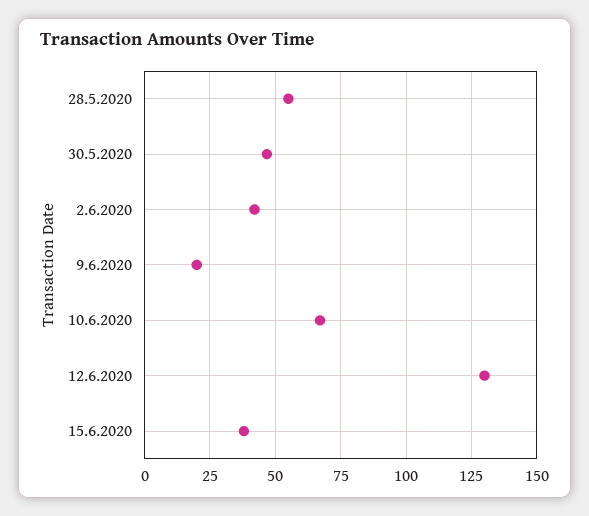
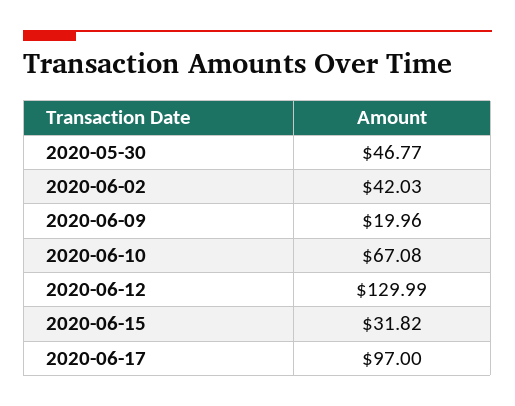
28.5.2020: 55 -> none
15.6.2020: 37.5 -> 31.82
2020-06-17: none -> 97

